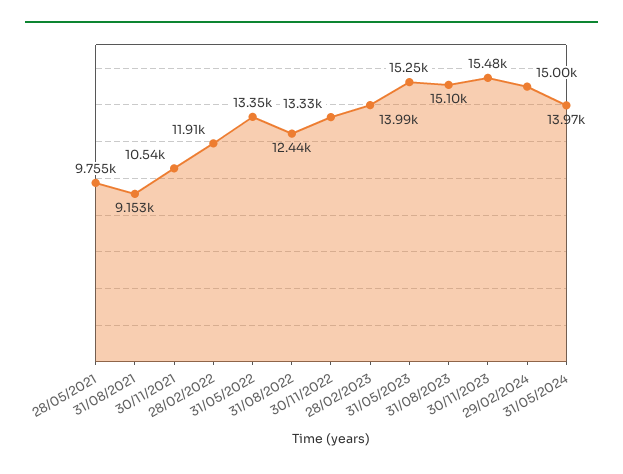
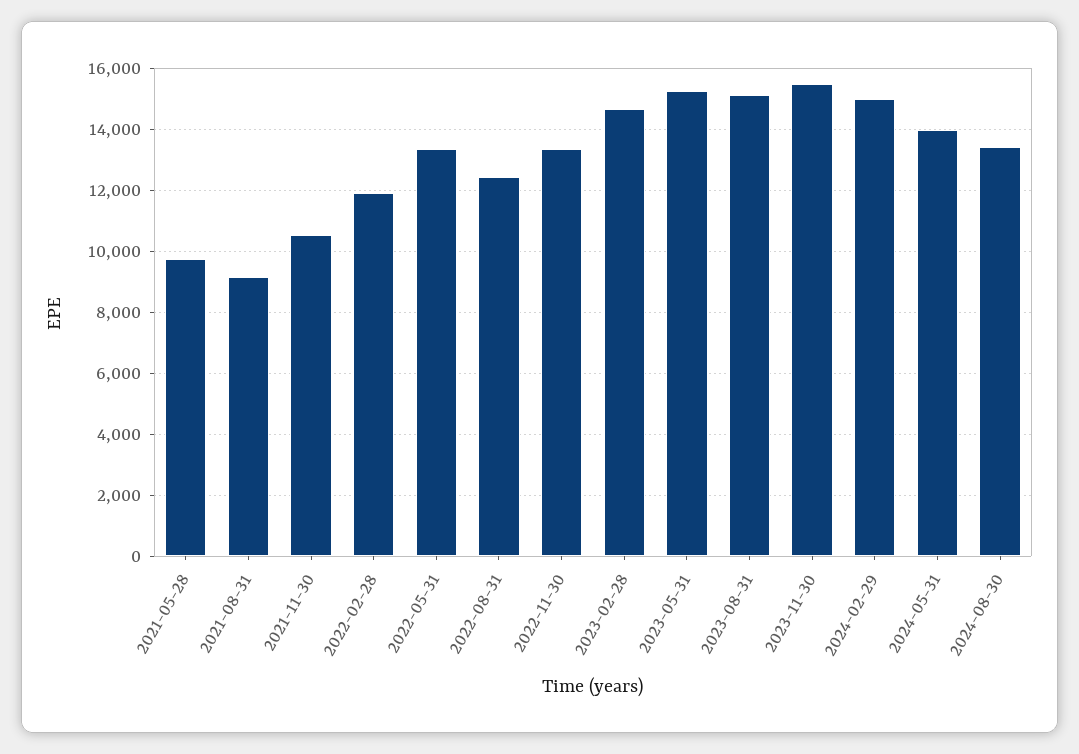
28/02/2023: 13990 -> 14600
2024-08-30: none -> 13400

